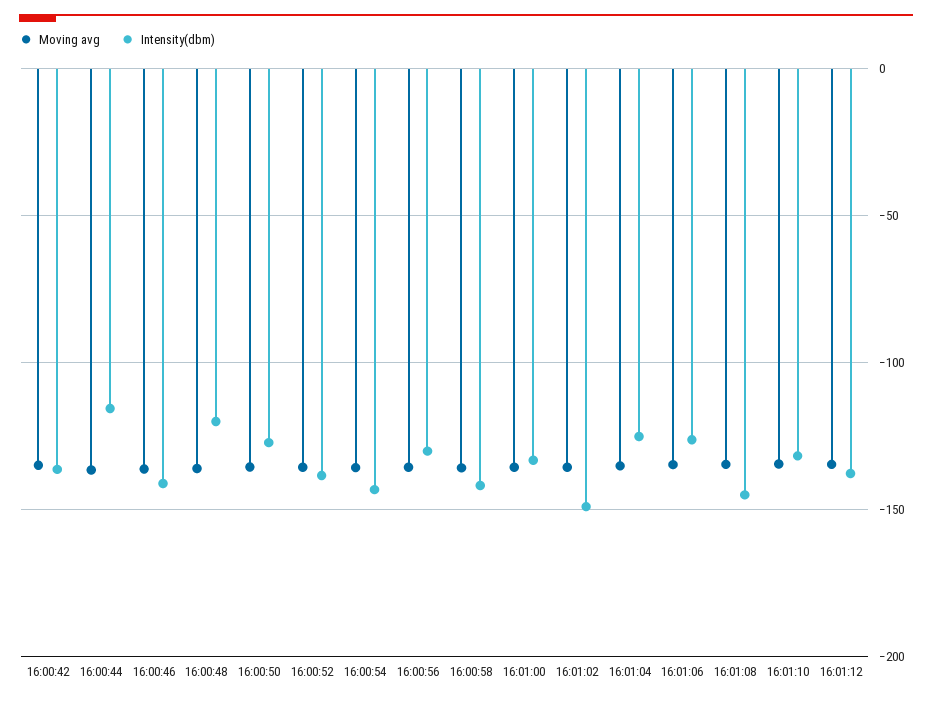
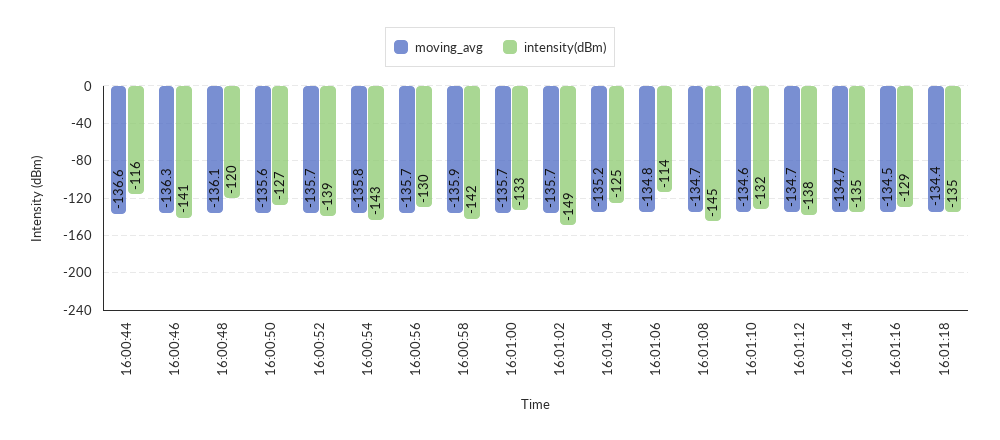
Moving avg, 16:00:42: -135 -> none
Intensity(dbm), 16:00:42: -135 -> none
Intensity(dbm), 16:01:06: -125 -> -114
Moving avg, 16:01:14: none -> -134.7
Intensity(dbm), 16:01:14: none -> -135
Moving avg, 16:01:16: none -> -134.5
Intensity(dbm), 16:01:16: none -> -129
Moving avg, 16:01:18: none -> -134.4
Intensity(dbm), 16:01:18: none -> -135

